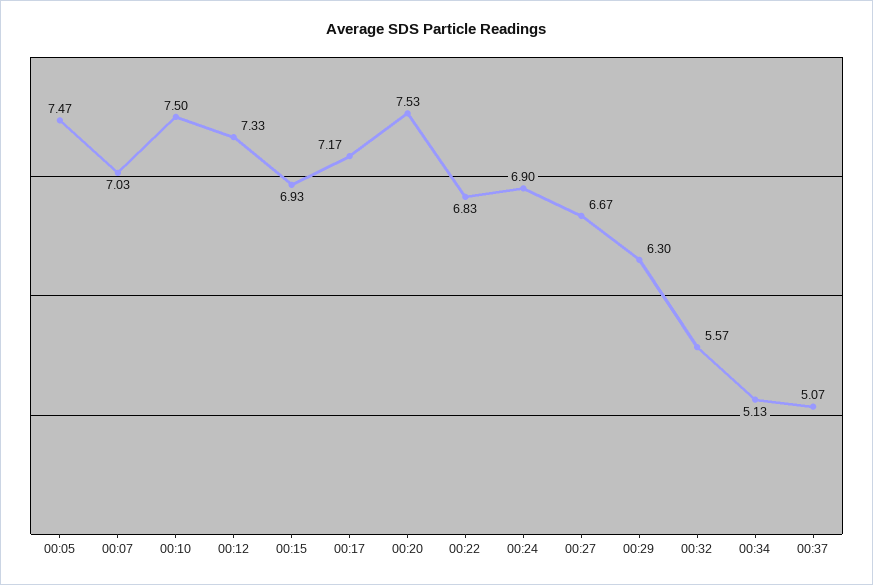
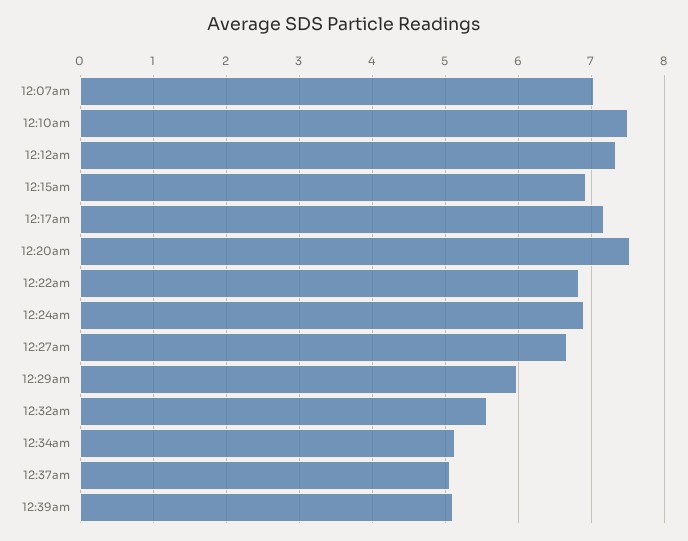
00:05: 7.47 -> none
00:29: 6.3 -> 6
12:39am: none -> 5.1

